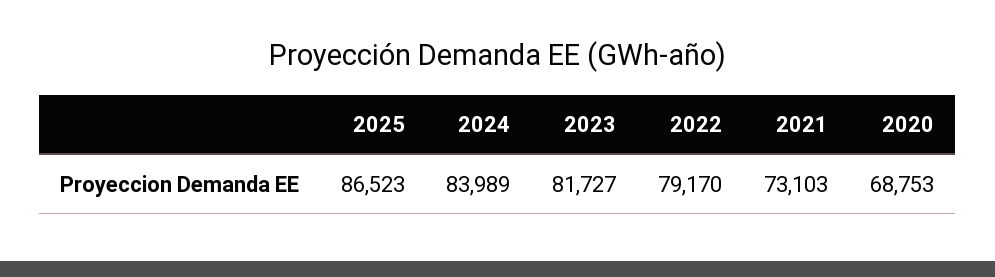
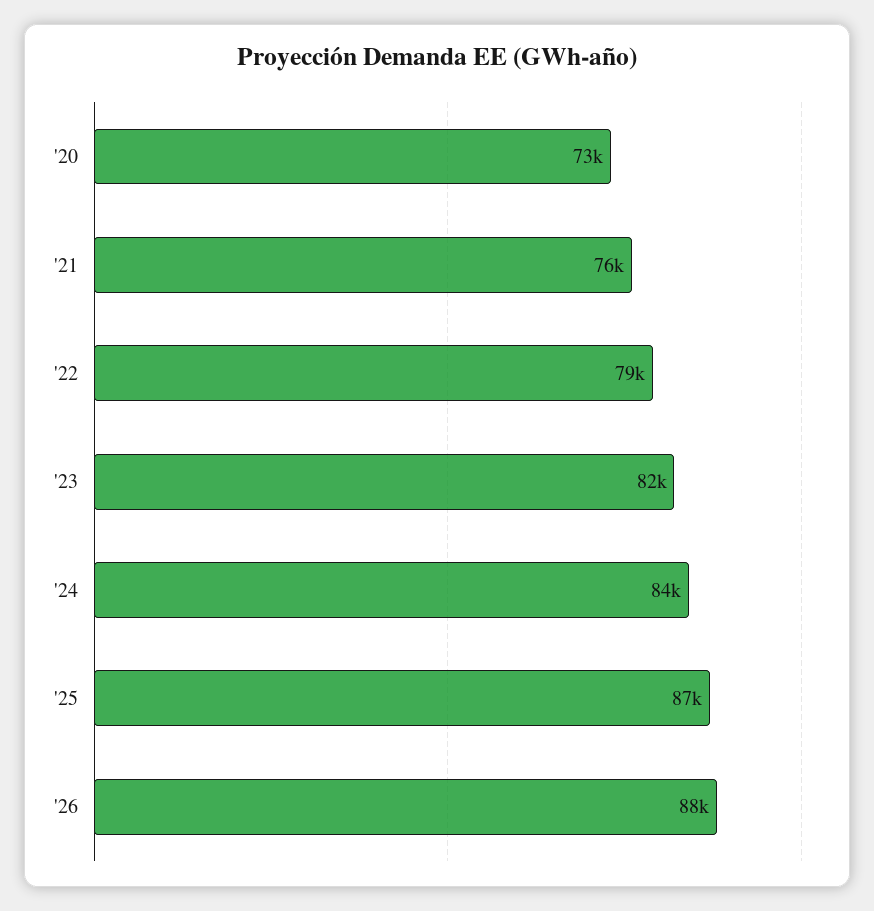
2021: 73103 -> 76000
2020: 68753 -> 73000
'26: none -> 88000

